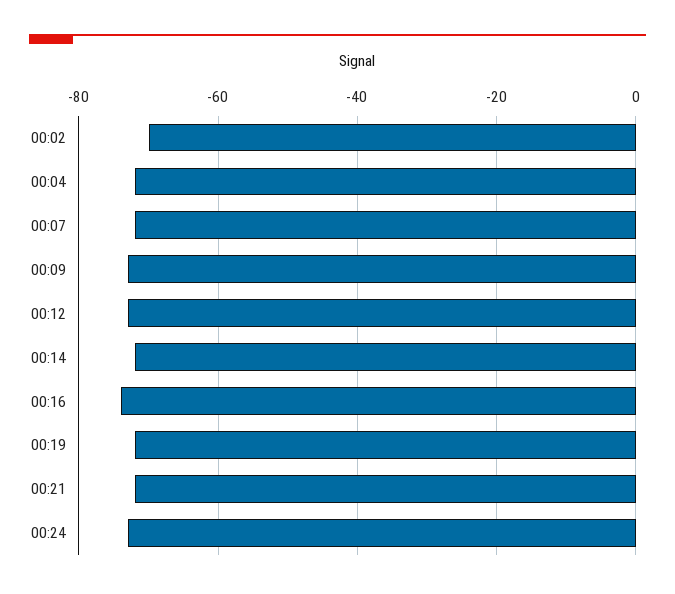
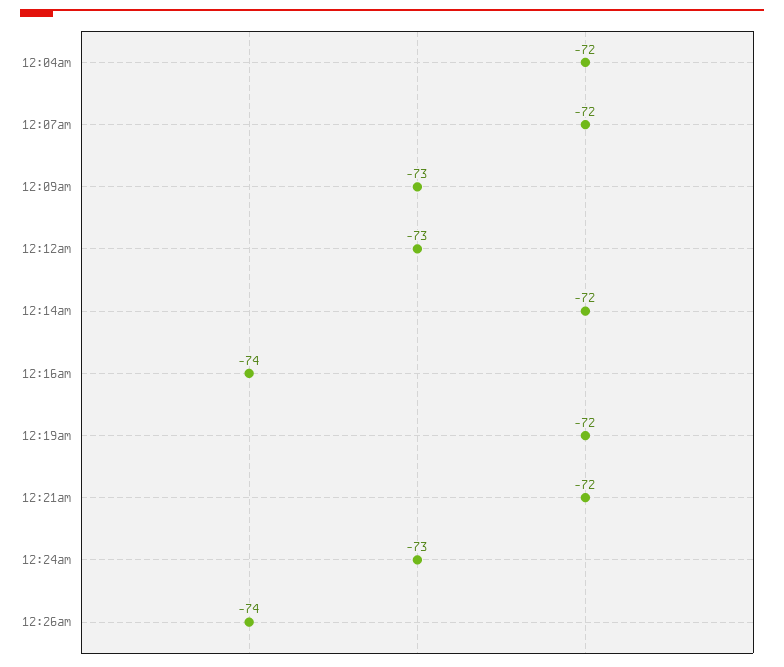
00:02: -70 -> none
12:26am: none -> -74

